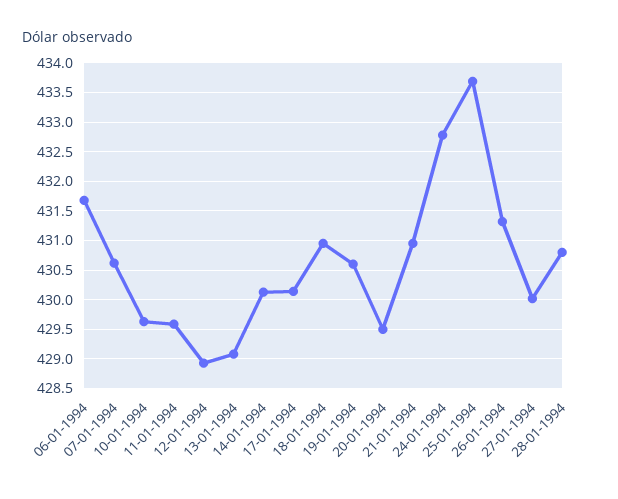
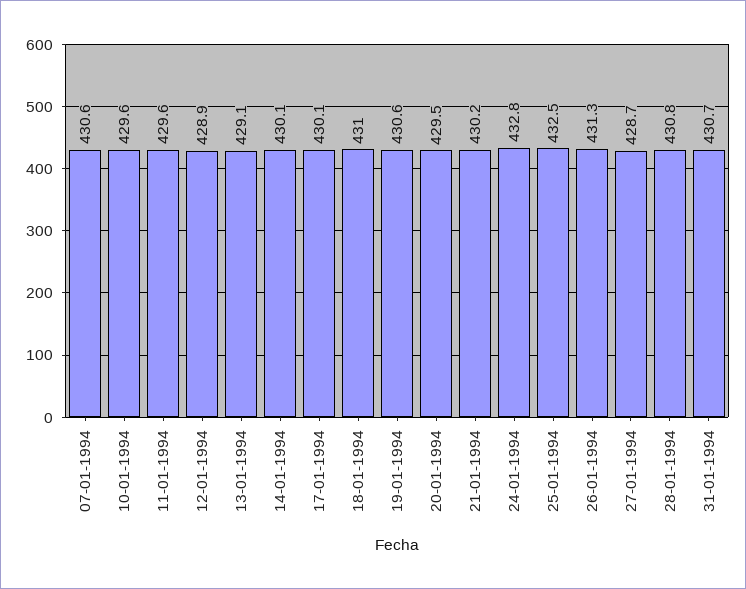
06-01-1994: 431.75 -> none
21-01-1994: 431 -> 430.2
25-01-1994: 433.75 -> 432.5
27-01-1994: 430 -> 428.7
31-01-1994: none -> 430.7

